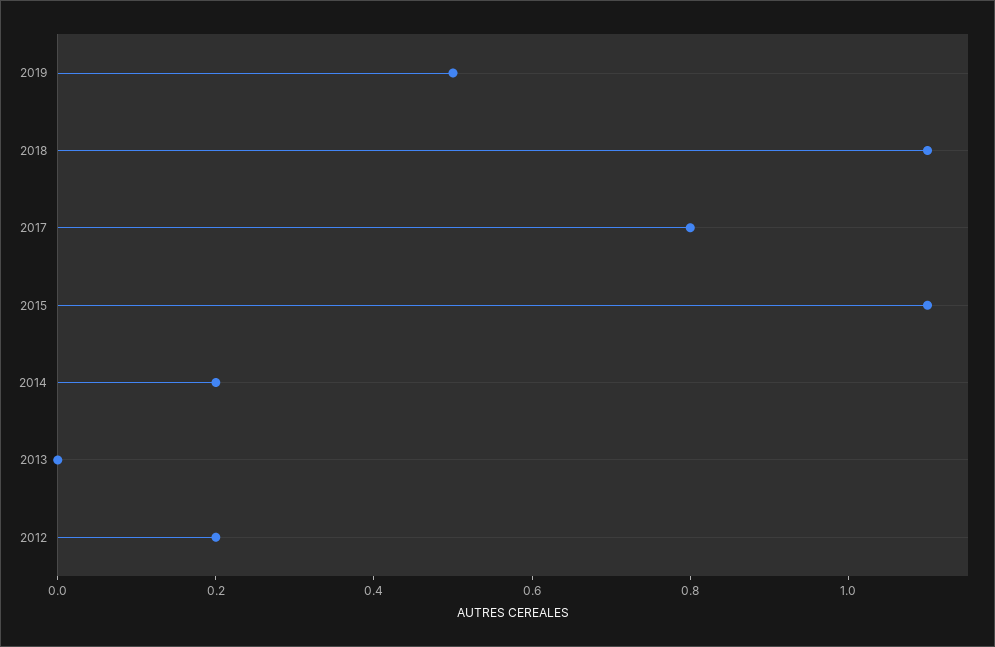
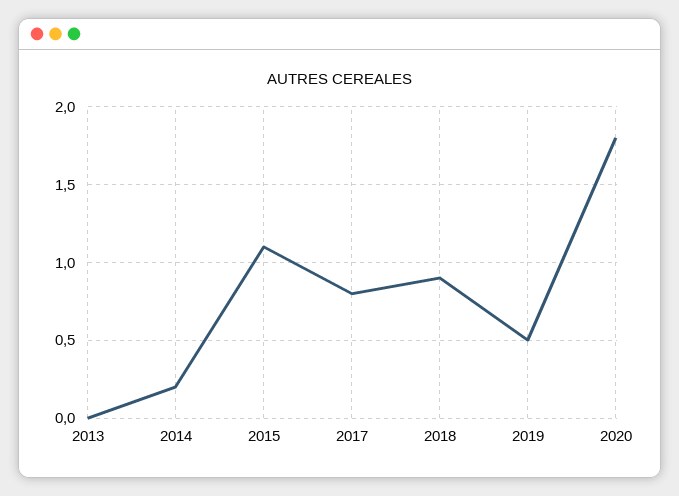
2018: 1.1 -> 0.9
2012: 0.2 -> none
2020: none -> 1.8

